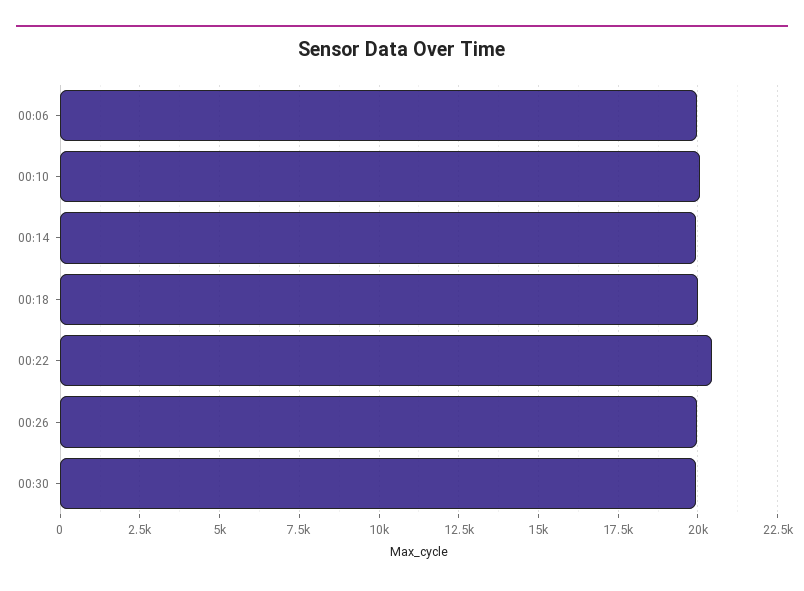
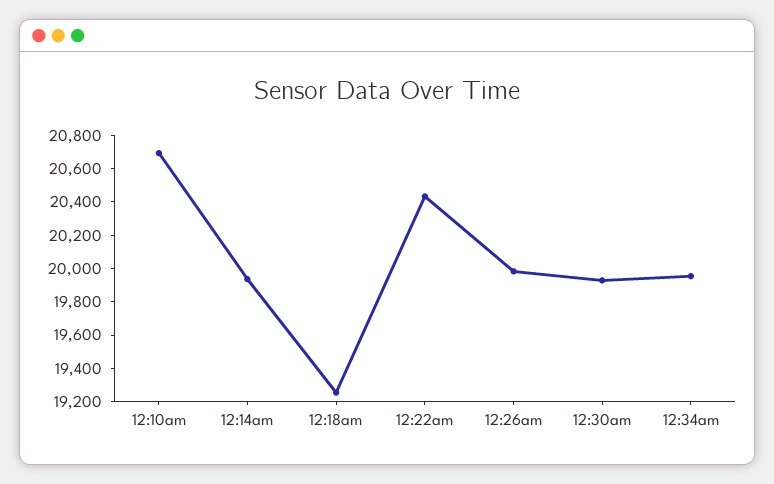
00:06: 20000 -> none
00:10: 20000 -> 20700
00:18: 20000 -> 19250
12:34am: none -> 19950

